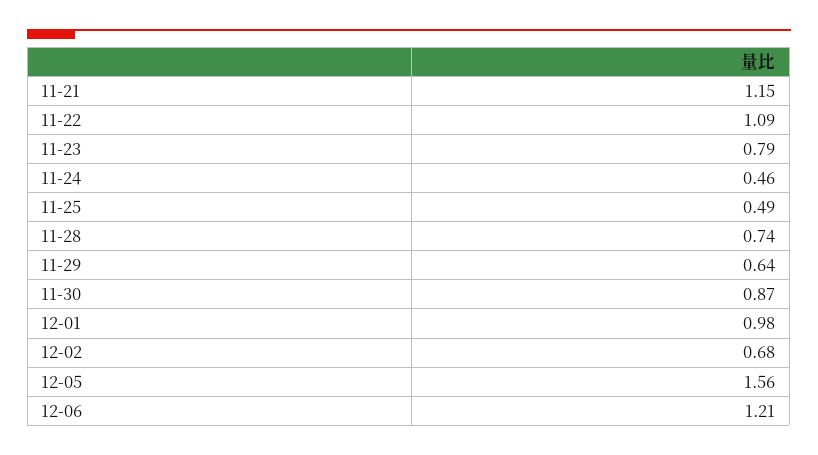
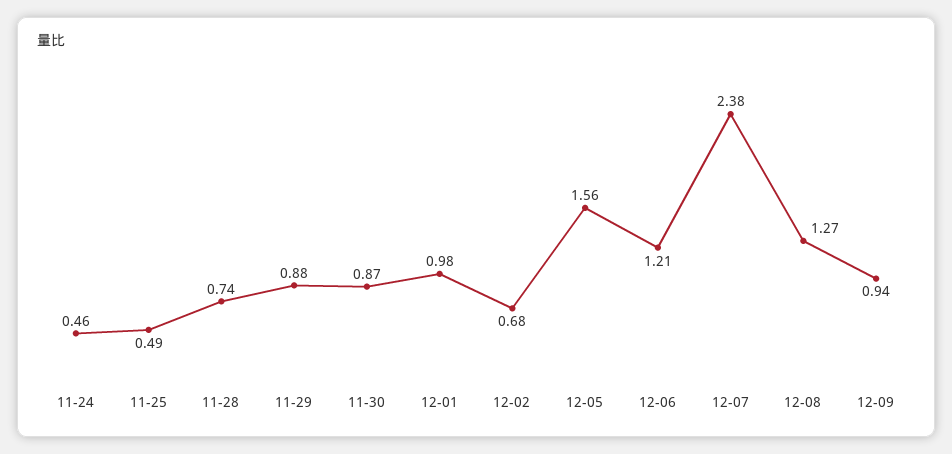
11-21: 1.15 -> none
11-22: 1.09 -> none
11-23: 0.79 -> none
11-29: 0.64 -> 0.88
12-07: none -> 2.38
12-08: none -> 1.27
12-09: none -> 0.94

